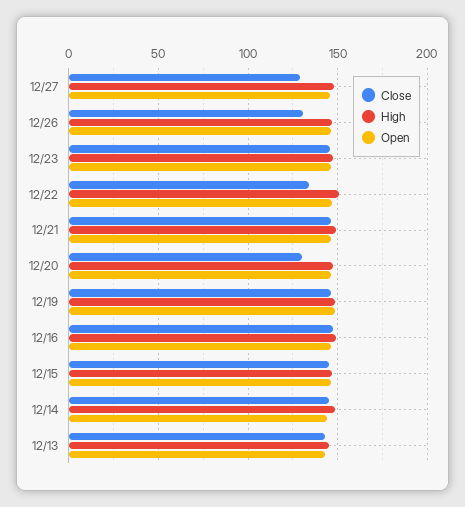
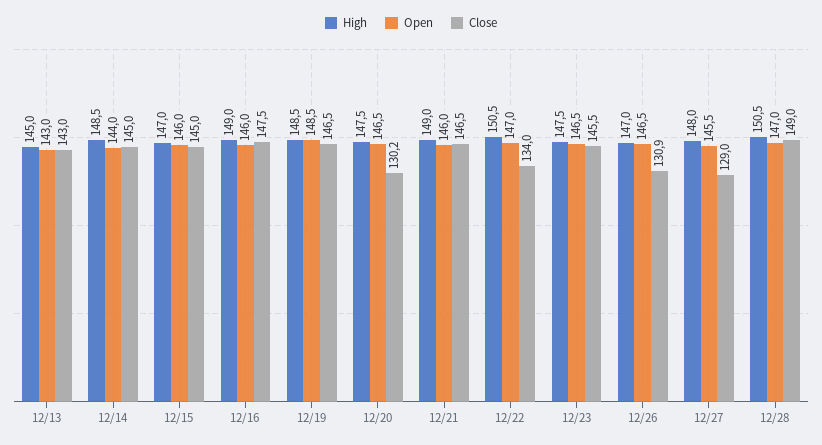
High, 12/28: none -> 150.5
Open, 12/28: none -> 147
Close, 12/28: none -> 149

